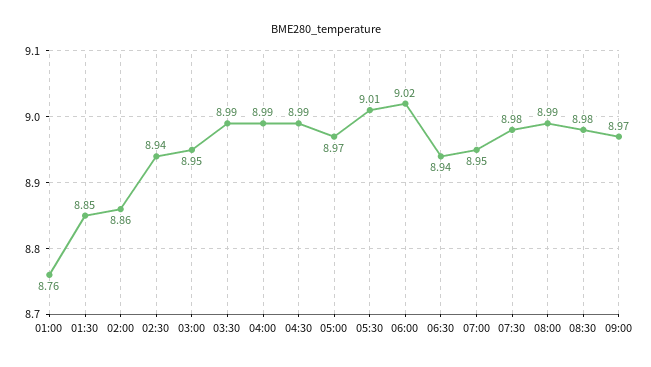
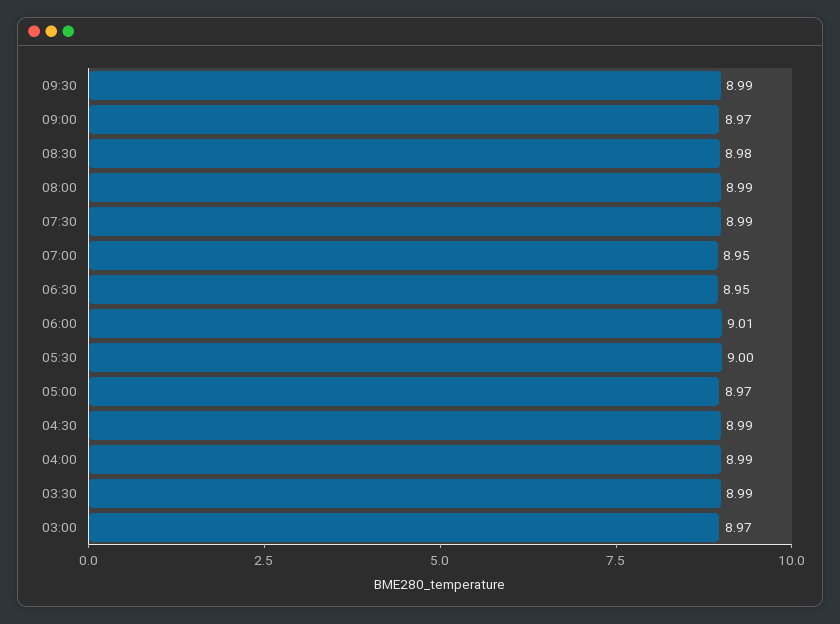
01:00: 8.76 -> none
01:30: 8.85 -> none
02:00: 8.86 -> none
02:30: 8.94 -> none
03:00: 8.95 -> 8.97
05:30: 9.01 -> 9
06:00: 9.02 -> 9.01
06:30: 8.94 -> 8.95
07:30: 8.98 -> 8.99
09:30: none -> 8.99

